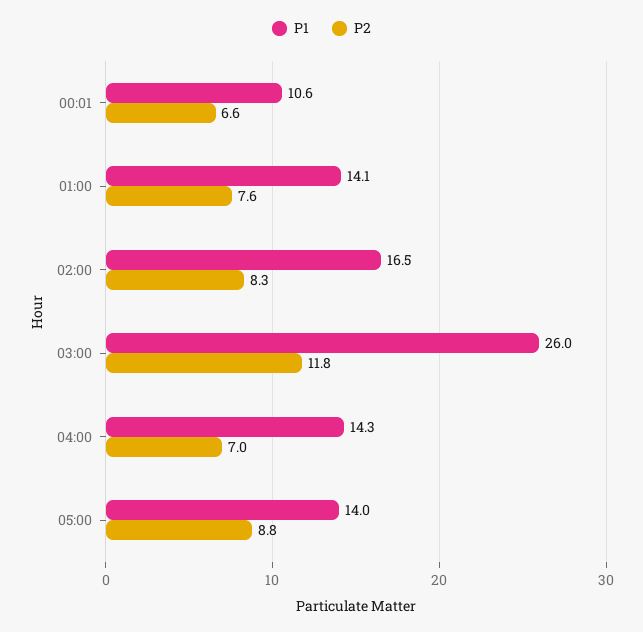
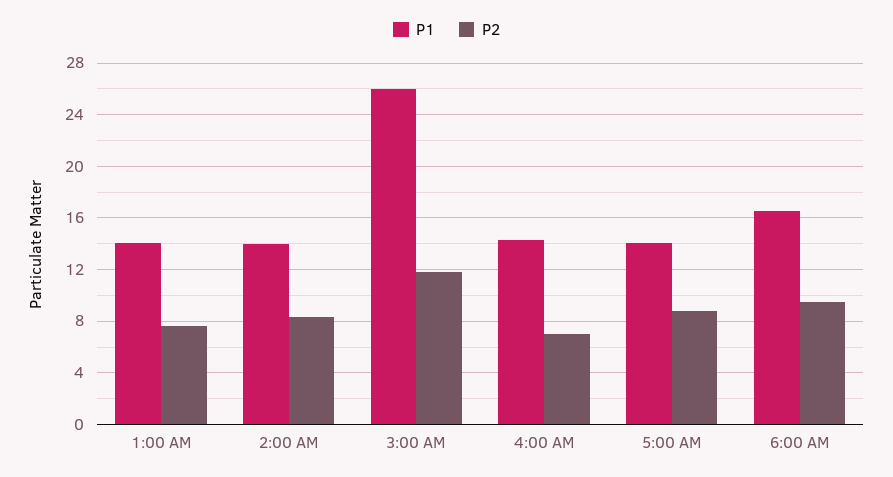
P1, 00:01: 10.6 -> none
P2, 00:01: 6.6 -> none
P1, 02:00: 16.5 -> 14
P1, 6:00 AM: none -> 16.5
P2, 6:00 AM: none -> 9.5

